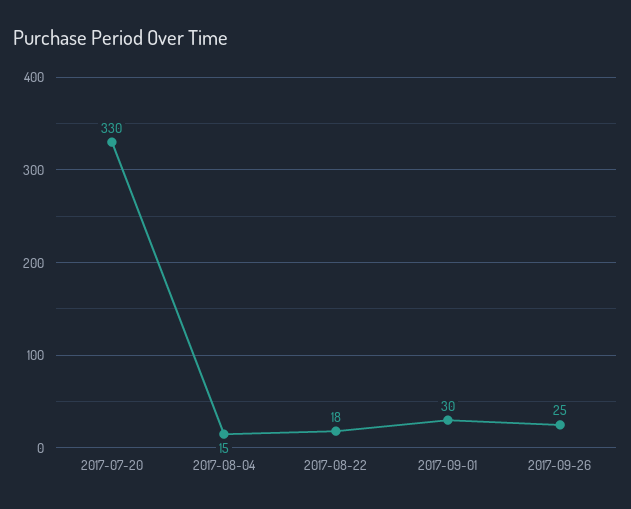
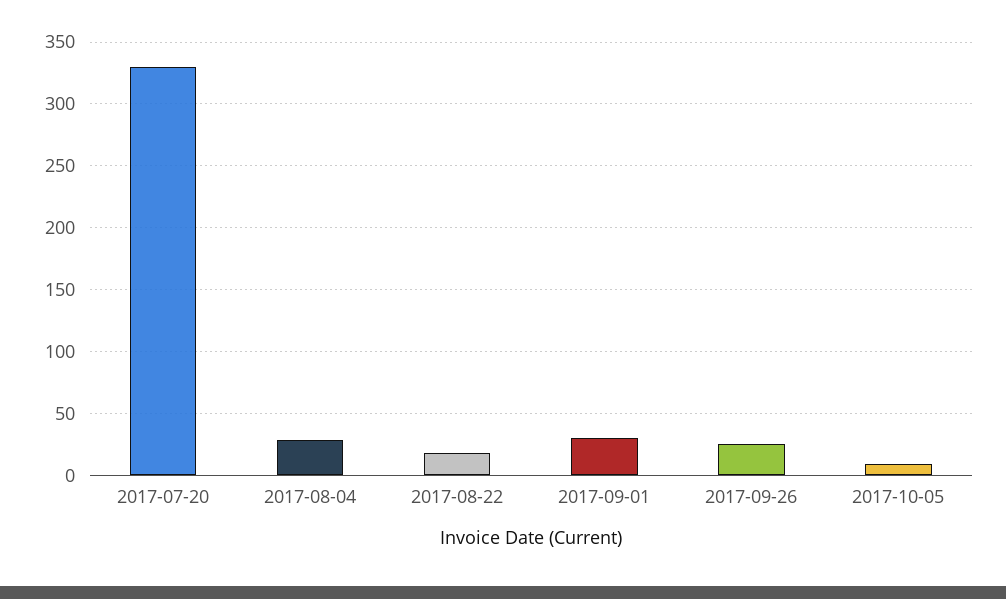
2017-08-04: 15 -> 30
2017-10-05: none -> 10

